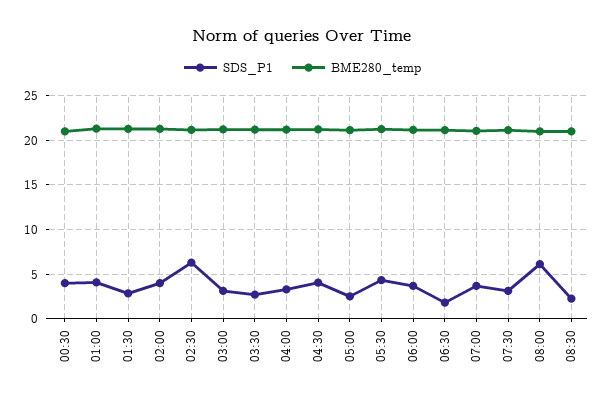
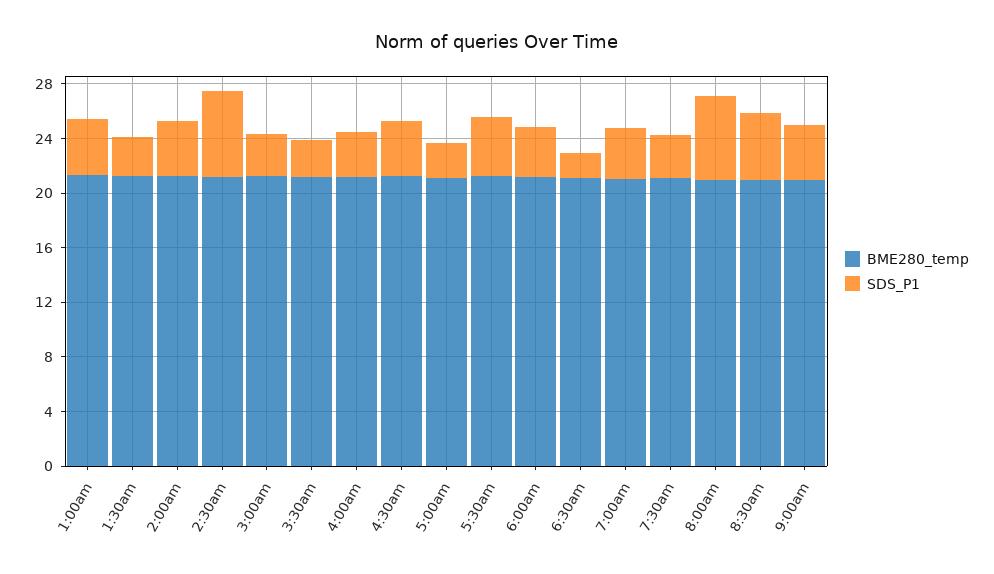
SDS_P1, 00:30: 4 -> none
BME280_temp, 00:30: 21 -> none
SDS_P1, 08:30: 2 -> 5
BME280_temp, 9:00am: none -> 21
SDS_P1, 9:00am: none -> 4

